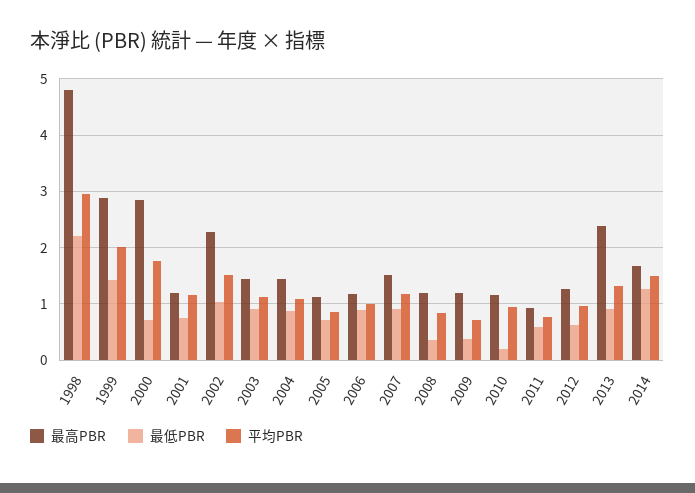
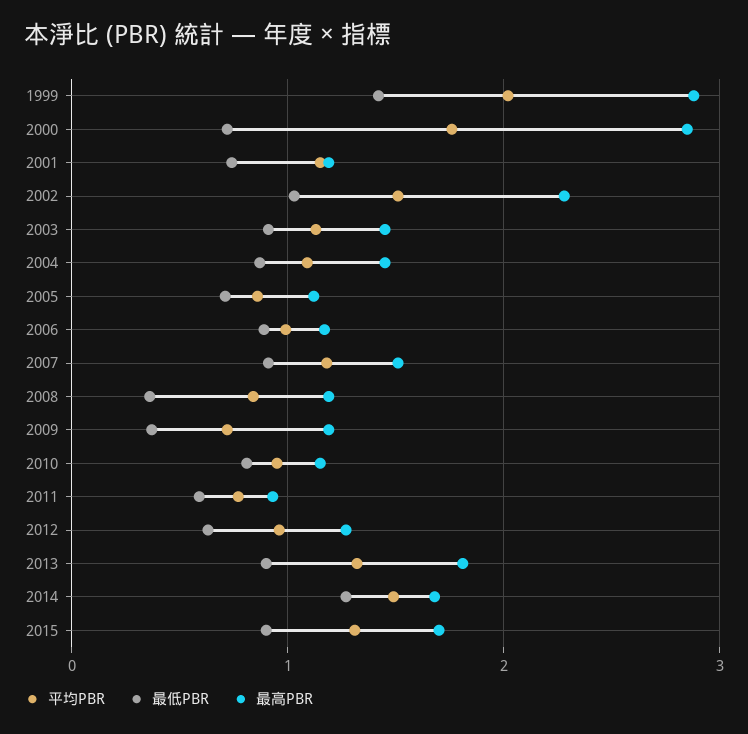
最高PBR, 1998: 4.8 -> none
最低PBR, 1998: 2.2 -> none
平均PBR, 1998: 3 -> none
最低PBR, 2010: 0.2 -> 0.8
最高PBR, 2013: 2.4 -> 1.8
平均PBR, 2015: none -> 1.3
最低PBR, 2015: none -> 0.9
最高PBR, 2015: none -> 1.7

